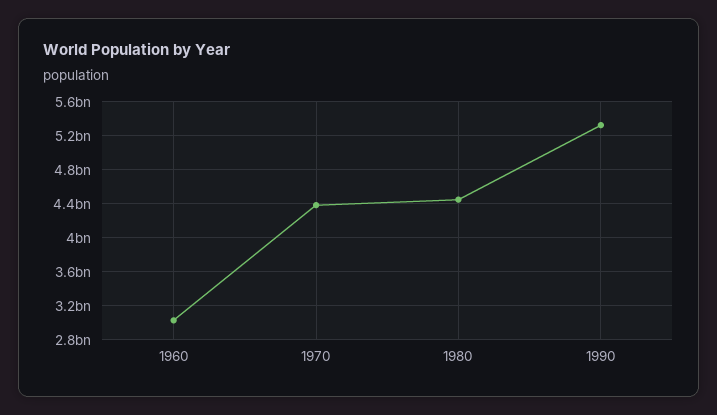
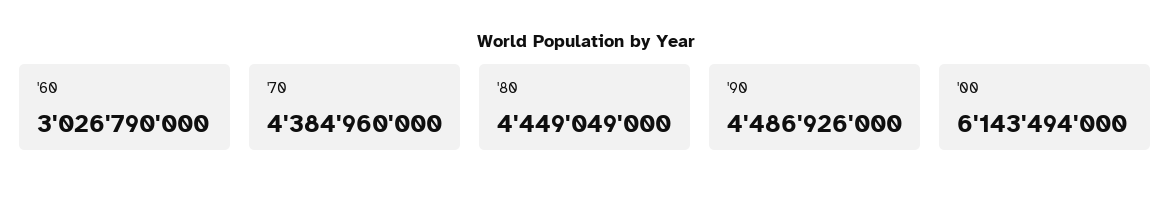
1990: 5300000000 -> 4486926000
'00: none -> 6143494000

